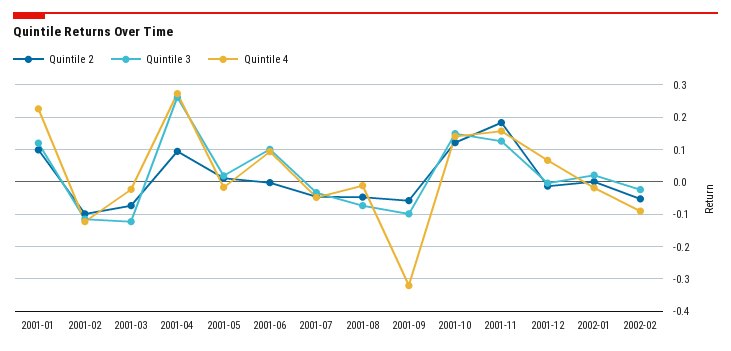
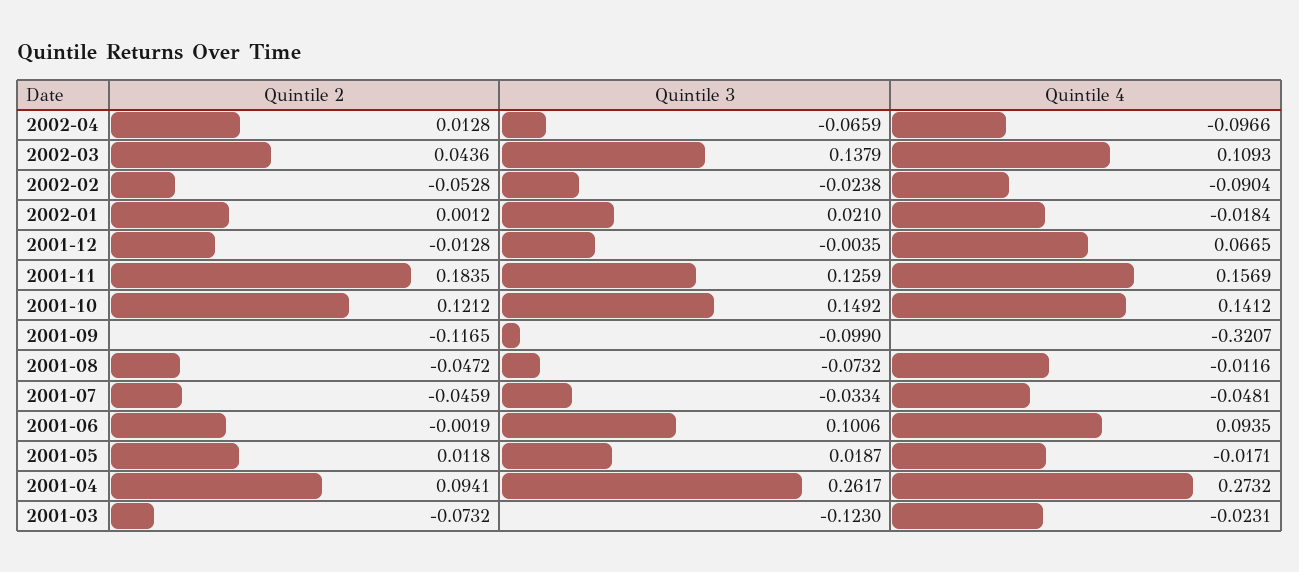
Quintile 2, 2001-01: 0.1 -> none
Quintile 3, 2001-01: 0.12 -> none
Quintile 4, 2001-01: 0.22 -> none
Quintile 2, 2001-02: -0.1 -> none
Quintile 3, 2001-02: -0.12 -> none
Quintile 4, 2001-02: -0.12 -> none
Quintile 2, 2001-09: -0.06 -> -0.1165
Quintile 2, 2002-04: none -> 0.0128
Quintile 3, 2002-04: none -> -0.0659
Quintile 4, 2002-04: none -> -0.0966
Quintile 2, 2002-03: none -> 0.0436
Quintile 3, 2002-03: none -> 0.1379
Quintile 4, 2002-03: none -> 0.1093

